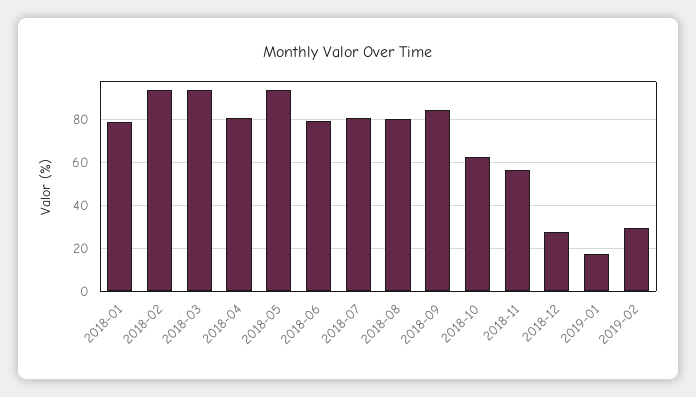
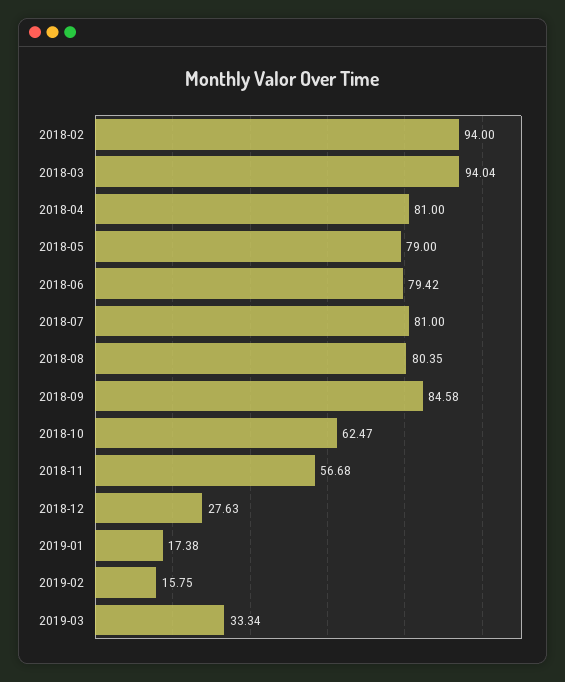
2018-01: 80 -> none
2018-05: 95 -> 79
2019-02: 30 -> 15.75
2019-03: none -> 33.34

